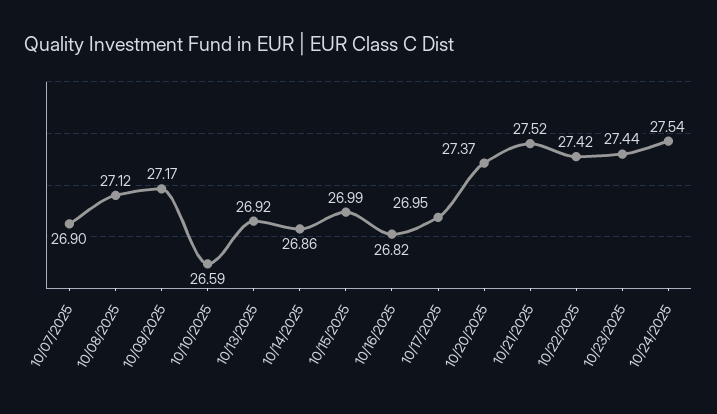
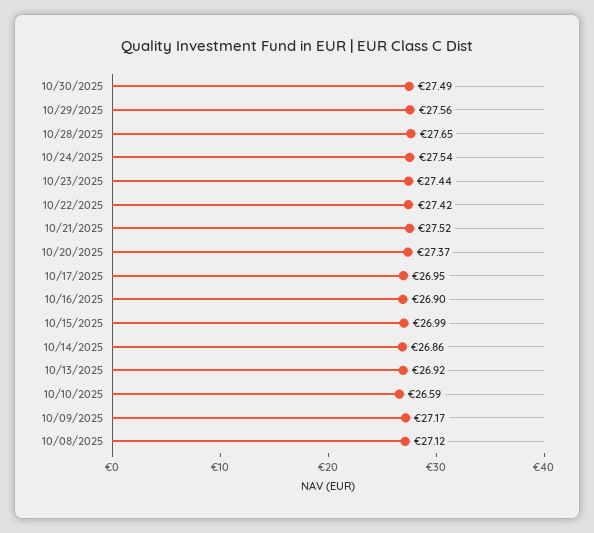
10/07/2025: 26.9 -> none
10/16/2025: 26.82 -> 26.9
10/30/2025: none -> 27.49
10/29/2025: none -> 27.56
10/28/2025: none -> 27.65

